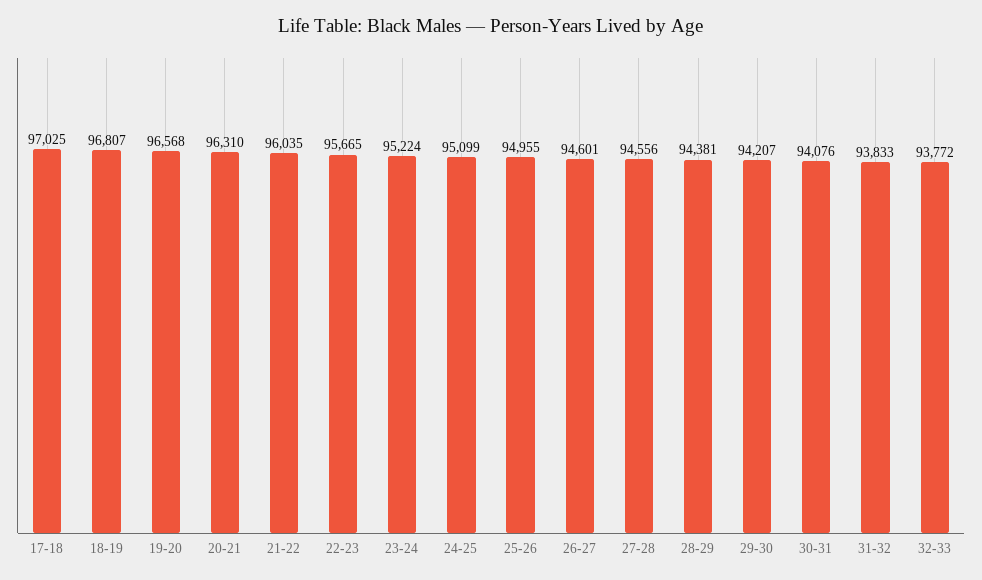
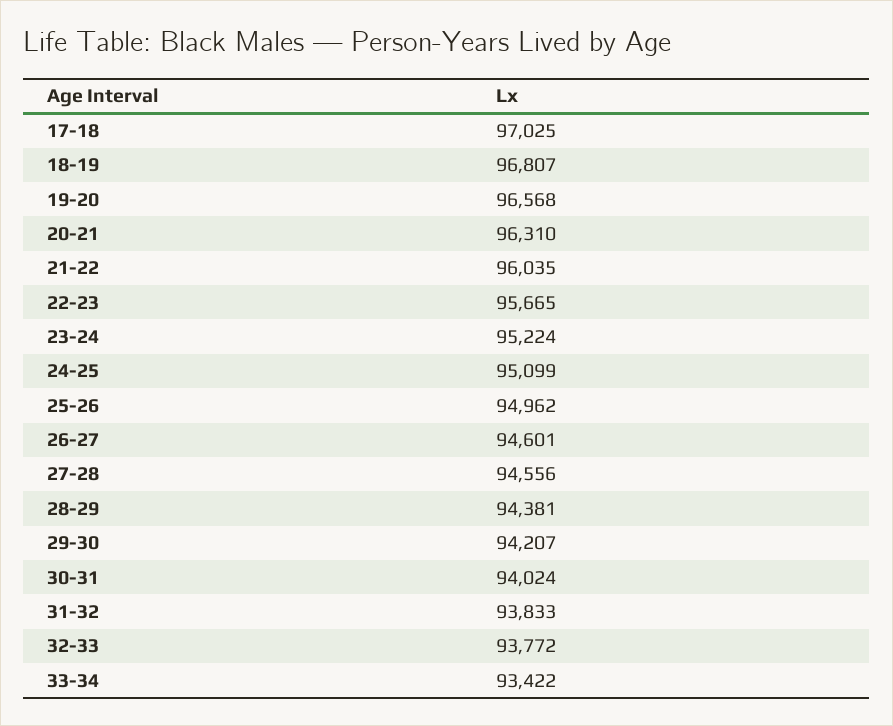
25-26: 94955 -> 94962
30-31: 94076 -> 94024
33-34: none -> 93422

